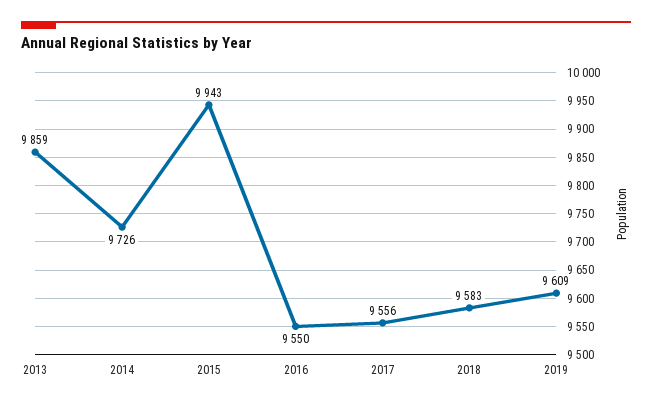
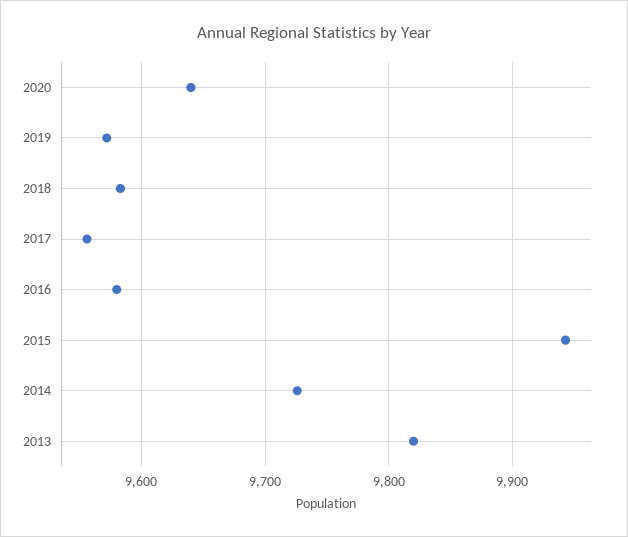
2013: 9859 -> 9820
2016: 9550 -> 9580
2019: 9609 -> 9570
2020: none -> 9640

